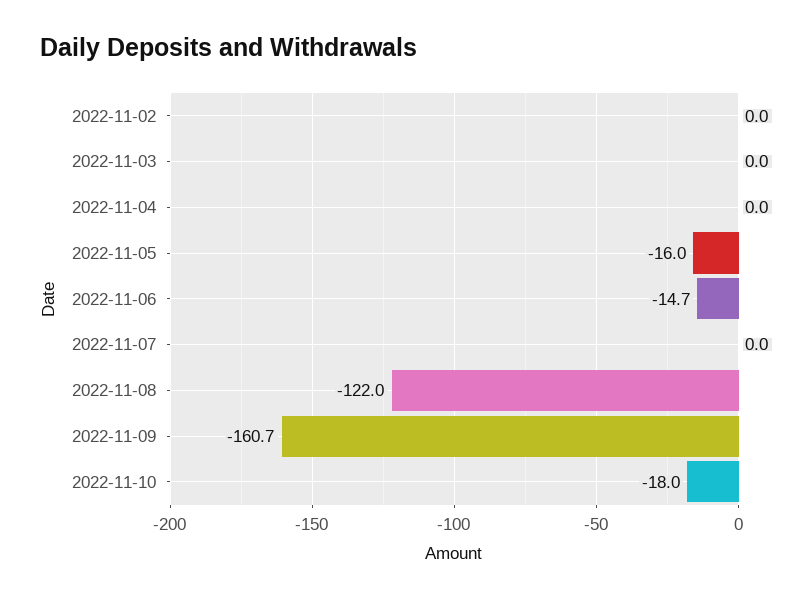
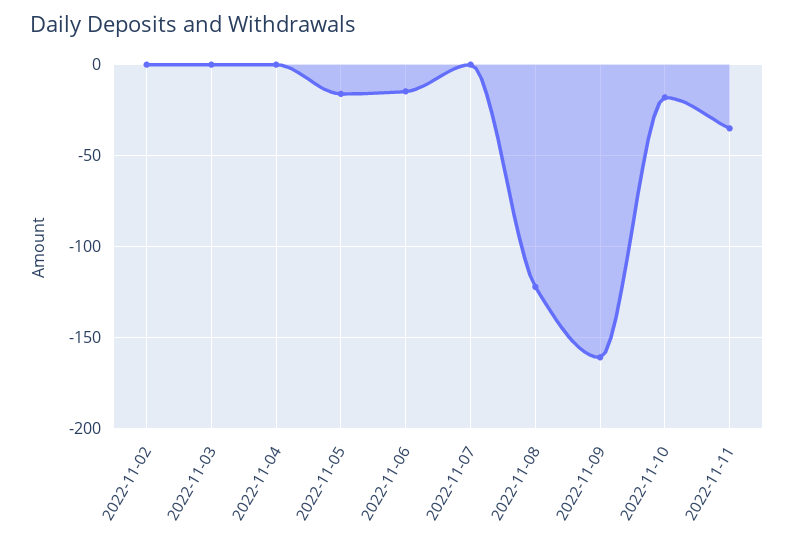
2022-11-11: none -> -35

